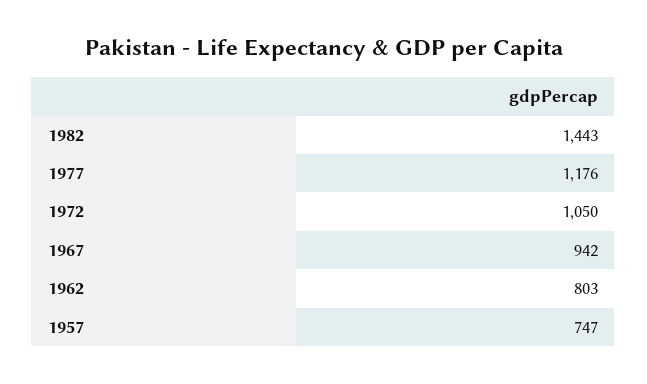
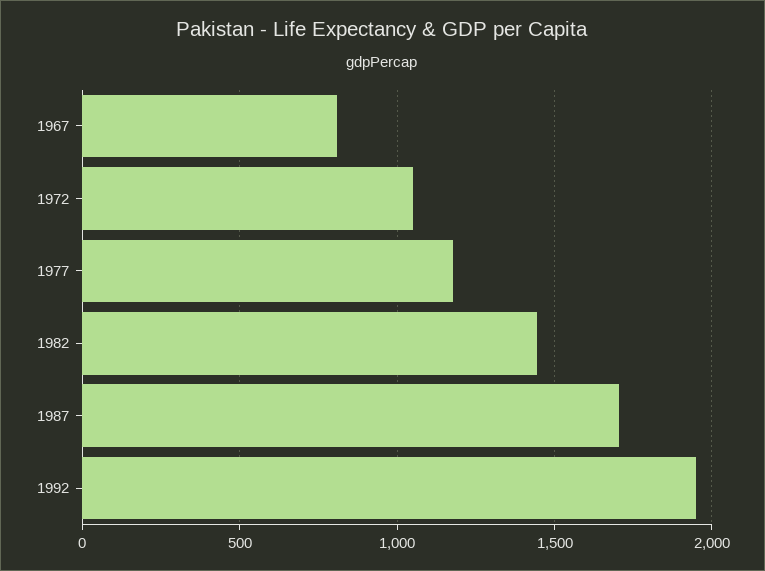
1967: 942 -> 800
1962: 803 -> none
1957: 747 -> none
1987: none -> 1700
1992: none -> 1950

